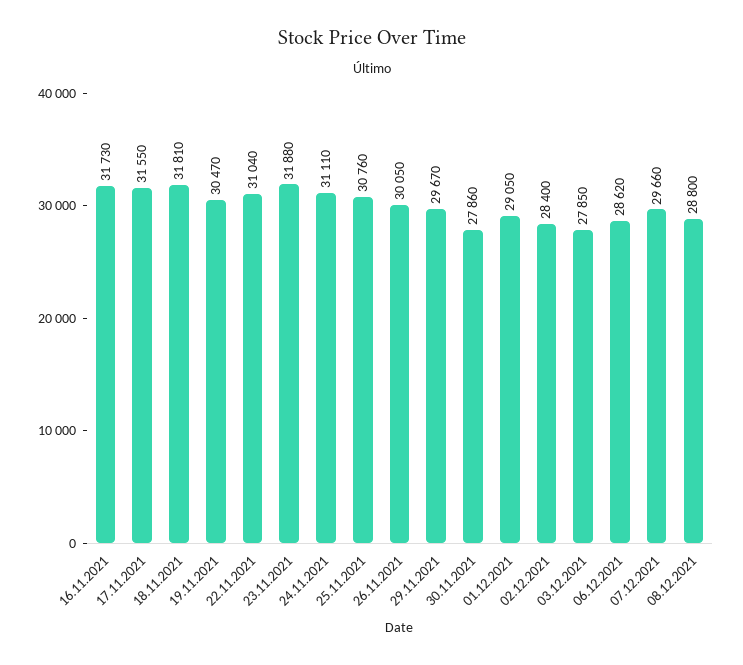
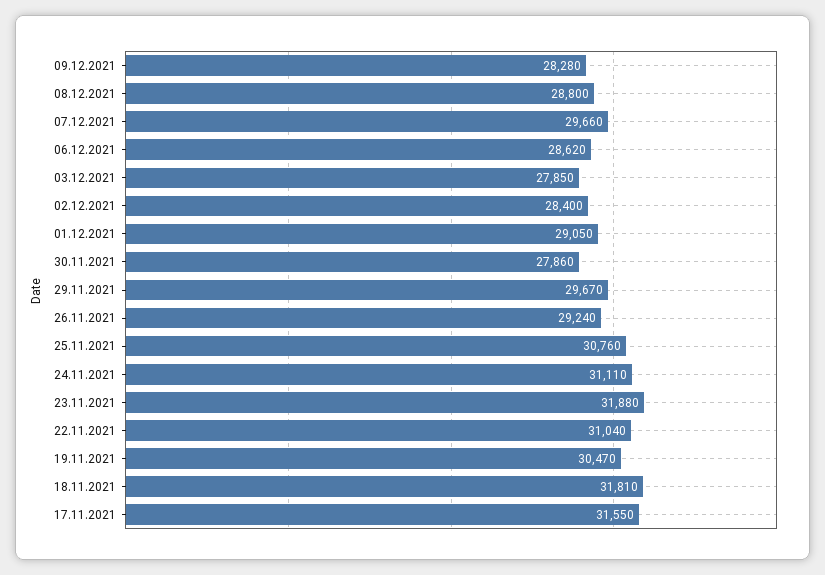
16.11.2021: 31730 -> none
26.11.2021: 30050 -> 29240
09.12.2021: none -> 28280

